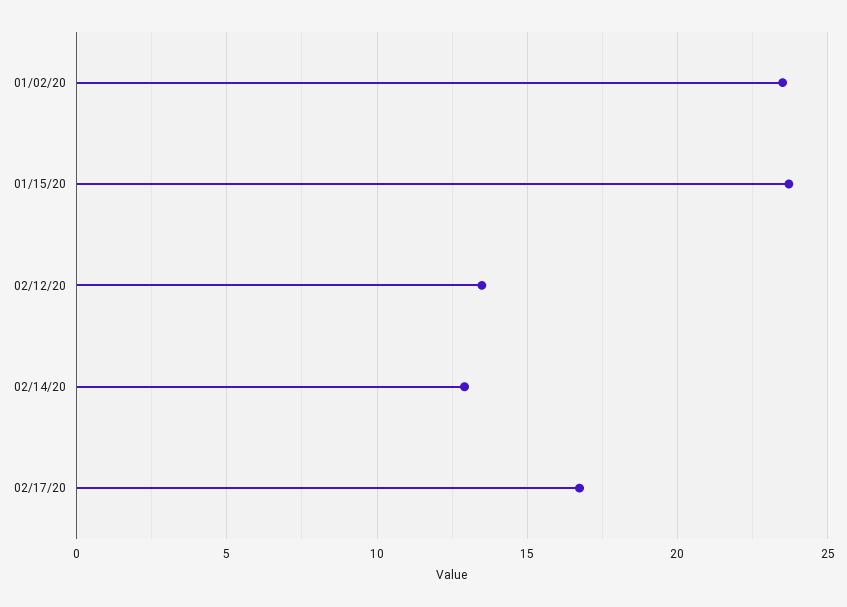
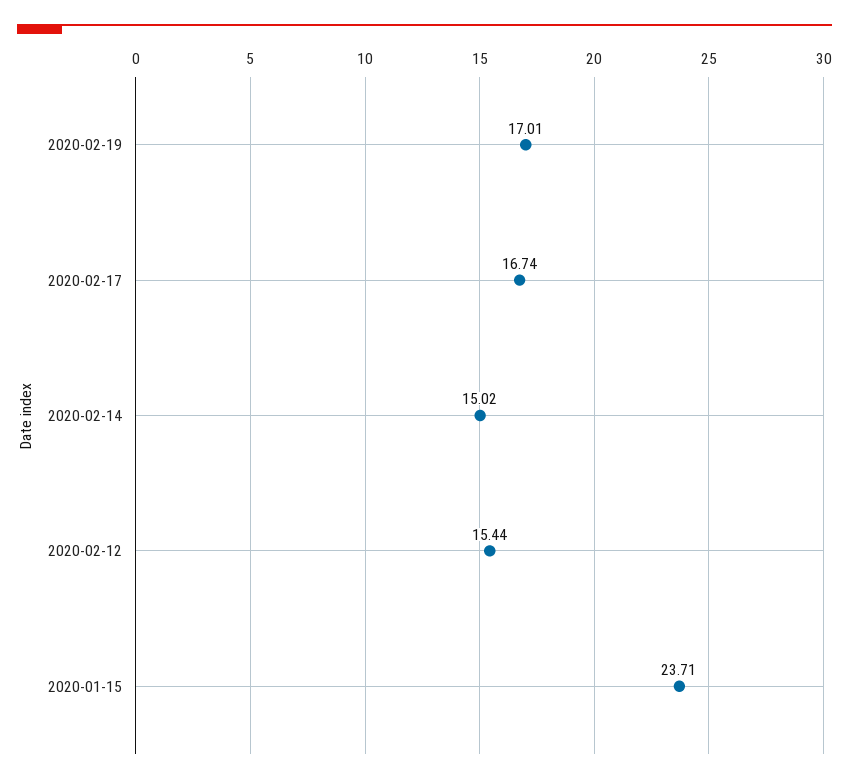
01/02/20: 23.5 -> none
02/12/20: 13.5 -> 15.44
02/14/20: 13 -> 15.02
2020-02-19: none -> 17.01

